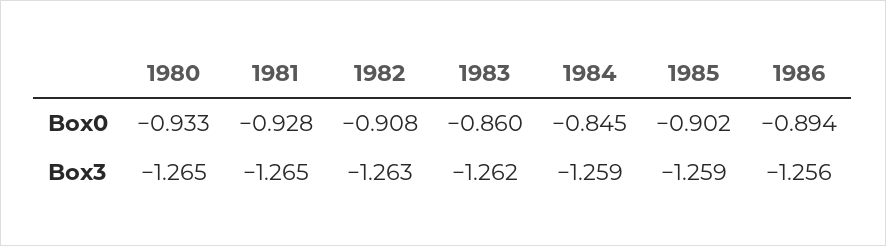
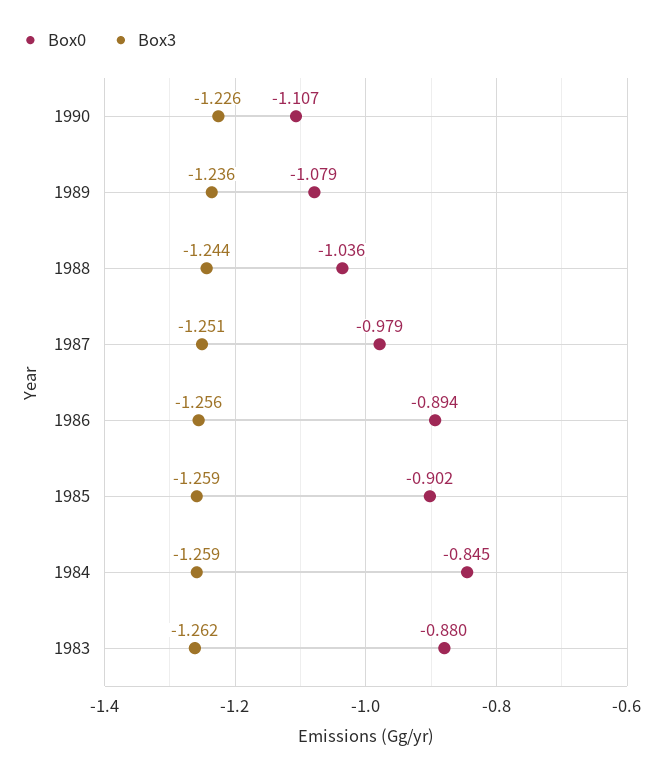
Box0, 1980: -0.933 -> none
Box0, 1981: -0.928 -> none
Box0, 1982: -0.908 -> none
Box0, 1983: -0.86 -> -0.88
Box3, 1980: -1.265 -> none
Box3, 1981: -1.265 -> none
Box3, 1982: -1.263 -> none
Box0, 1990: none -> -1.107
Box3, 1990: none -> -1.226
Box0, 1989: none -> -1.079
Box3, 1989: none -> -1.236
Box0, 1988: none -> -1.036
Box3, 1988: none -> -1.244
Box0, 1987: none -> -0.979
Box3, 1987: none -> -1.251

